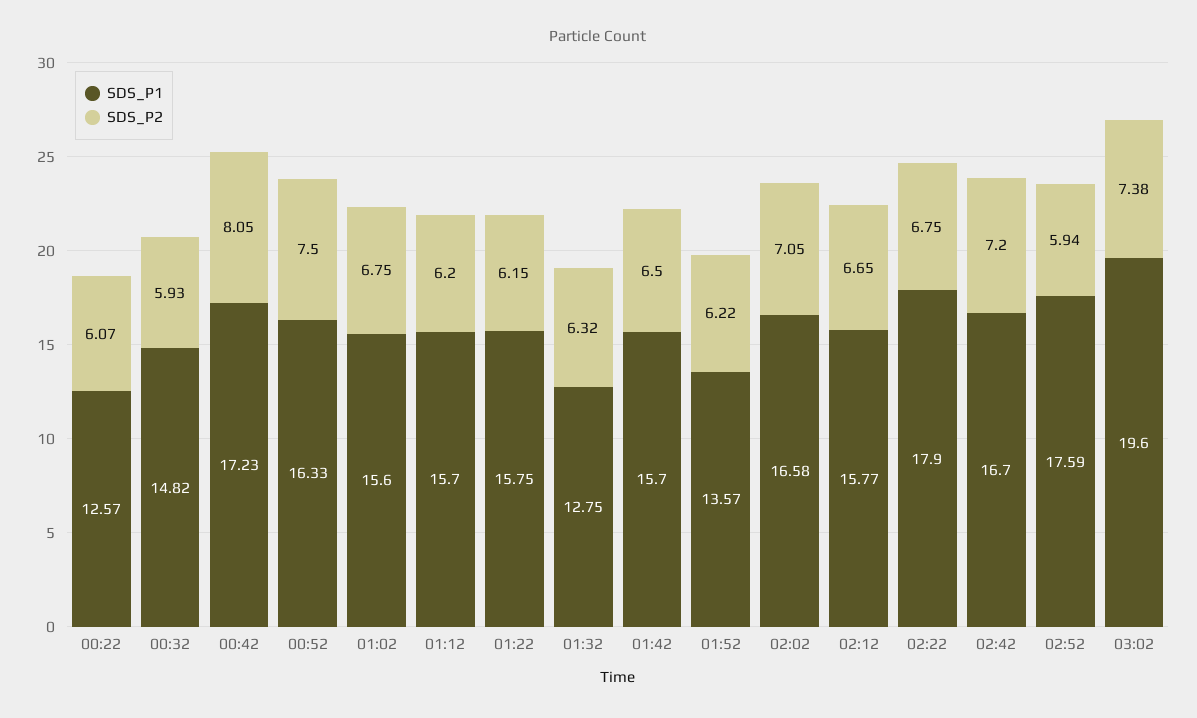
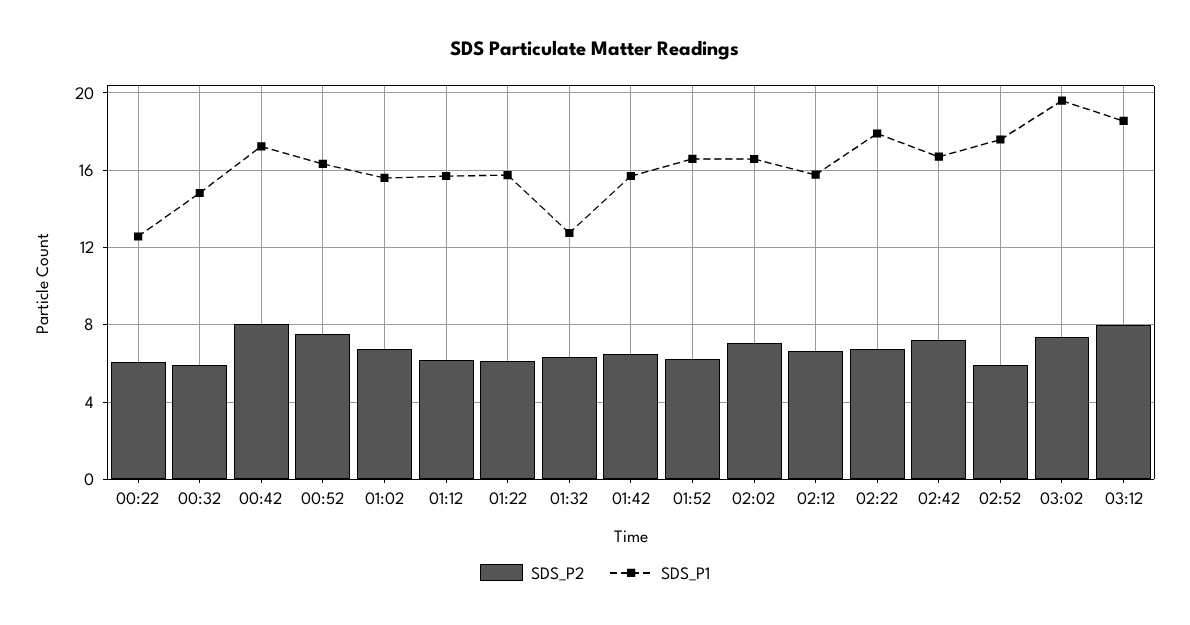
SDS_P1, 01:52: 13.57 -> 16.5
SDS_P2, 03:12: none -> 8
SDS_P1, 03:12: none -> 18.5

